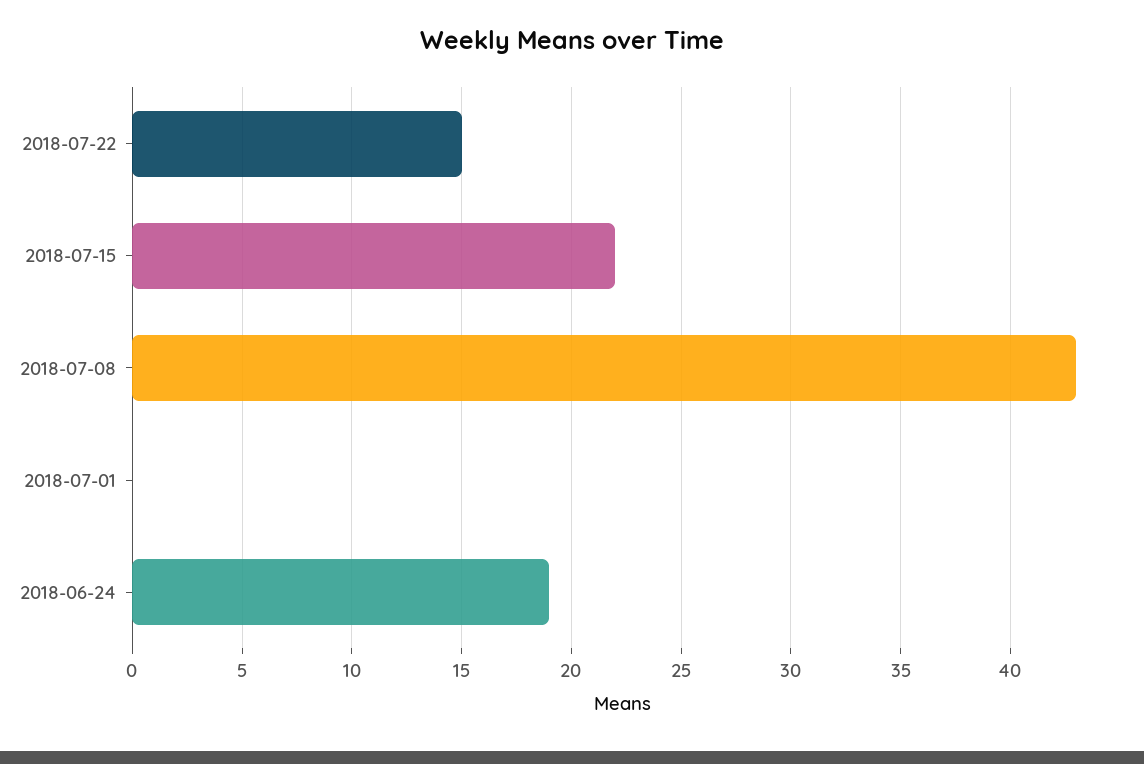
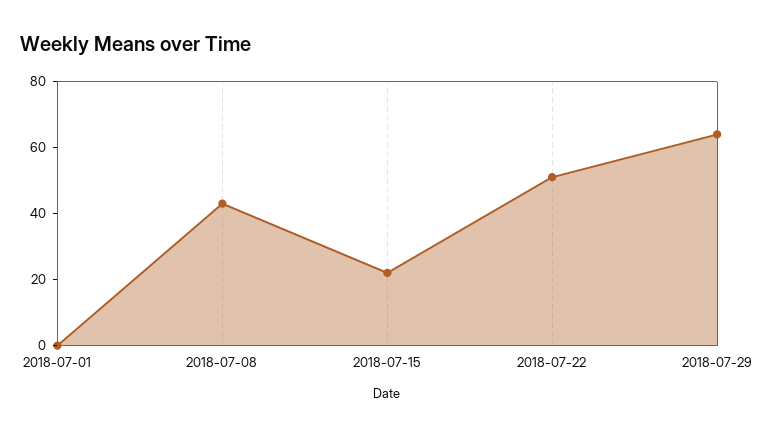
2018-07-22: 15 -> 50
2018-06-24: 19 -> none
2018-07-29: none -> 65

